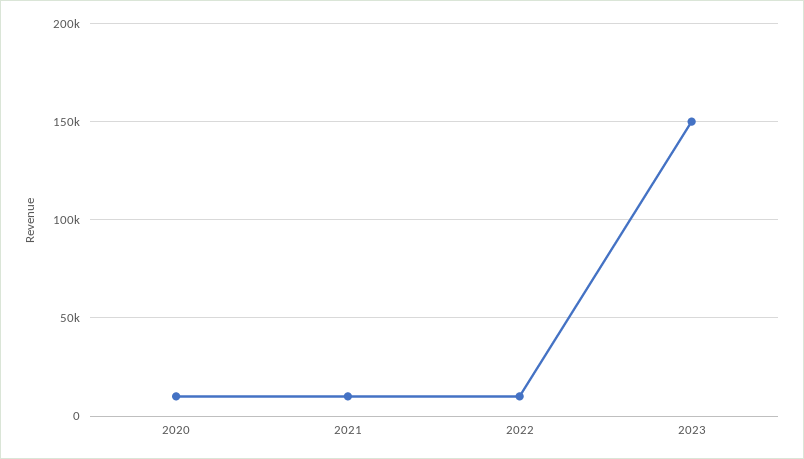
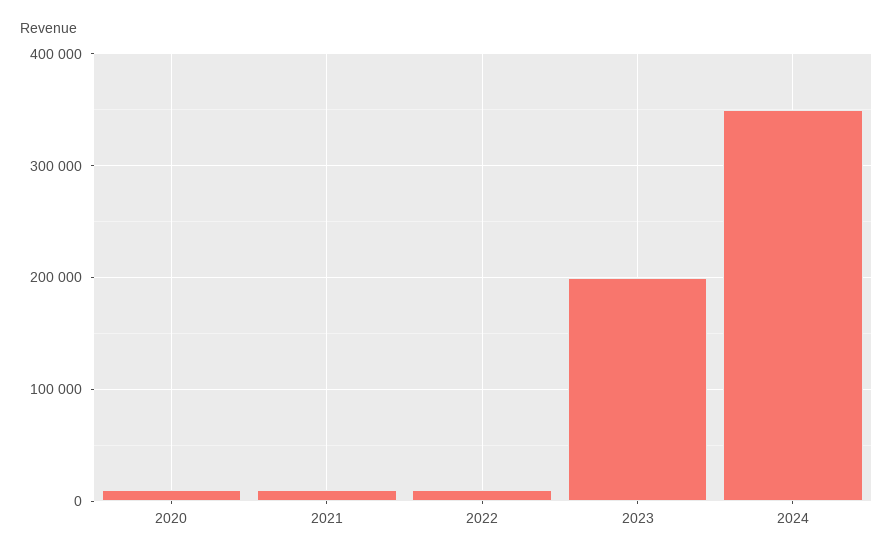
2023: 150000 -> 200000
2024: none -> 350000

